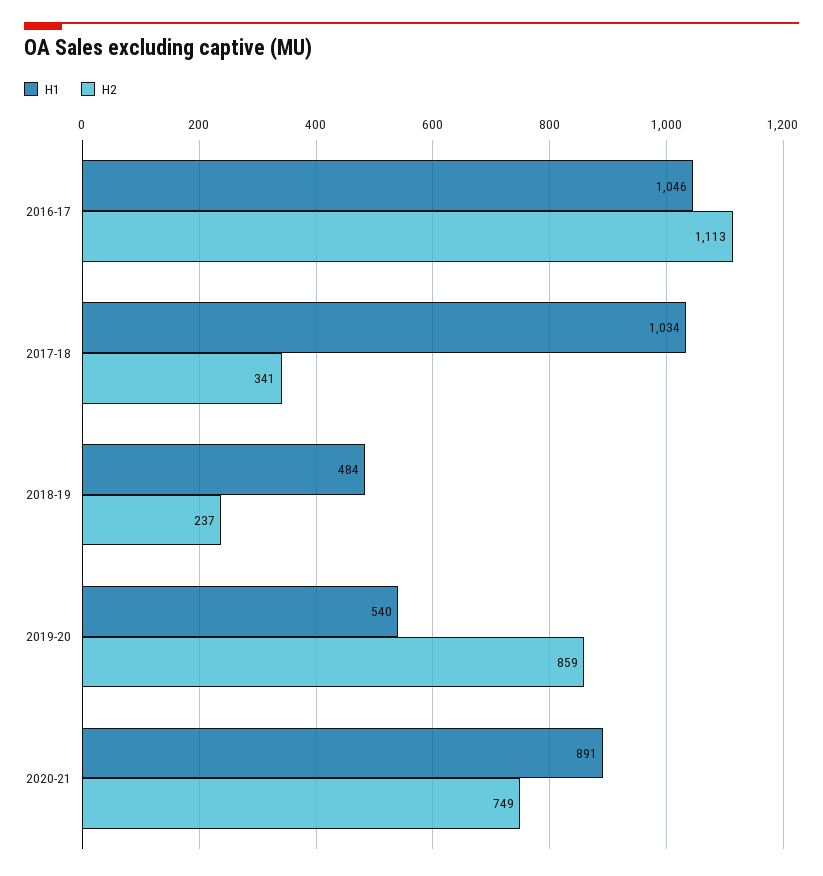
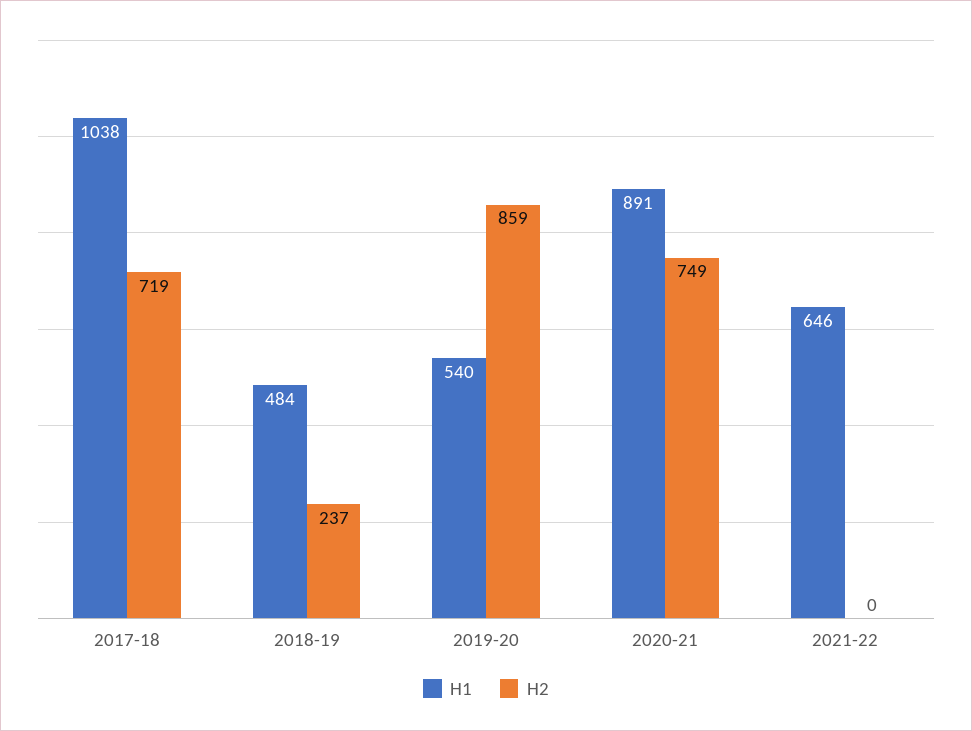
H1, 2016-17: 1046 -> none
H2, 2016-17: 1113 -> none
H1, 2017-18: 1034 -> 1038
H2, 2017-18: 341 -> 719
H1, 2021-22: none -> 646
H2, 2021-22: none -> 0

